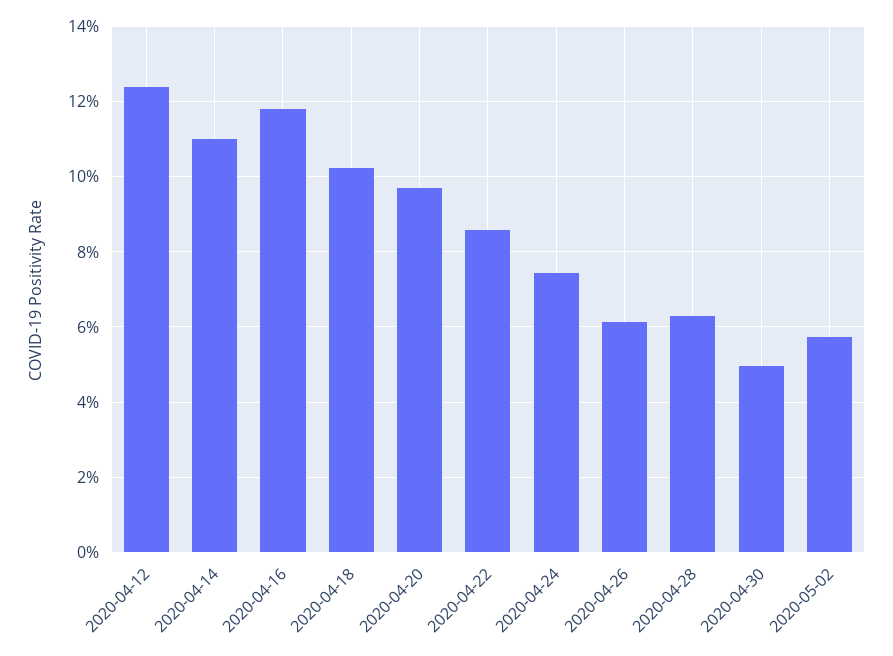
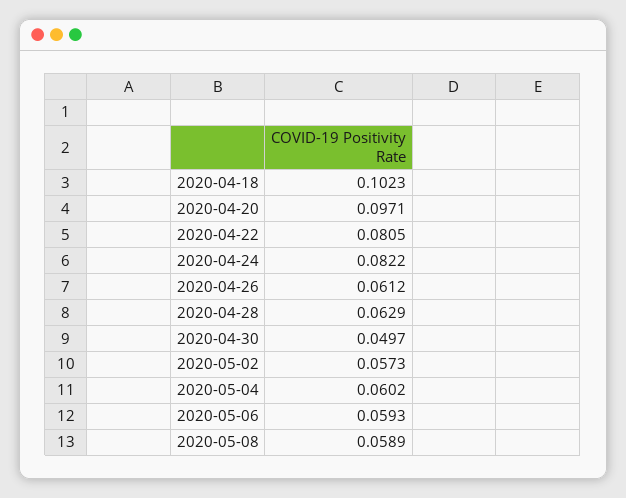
2020-04-12: 0.124 -> none
2020-04-14: 0.11 -> none
2020-04-16: 0.118 -> none
2020-04-22: 0.086 -> 0.0805
2020-04-24: 0.074 -> 0.0822
2020-05-04: none -> 0.0602
2020-05-06: none -> 0.0593
2020-05-08: none -> 0.0589

